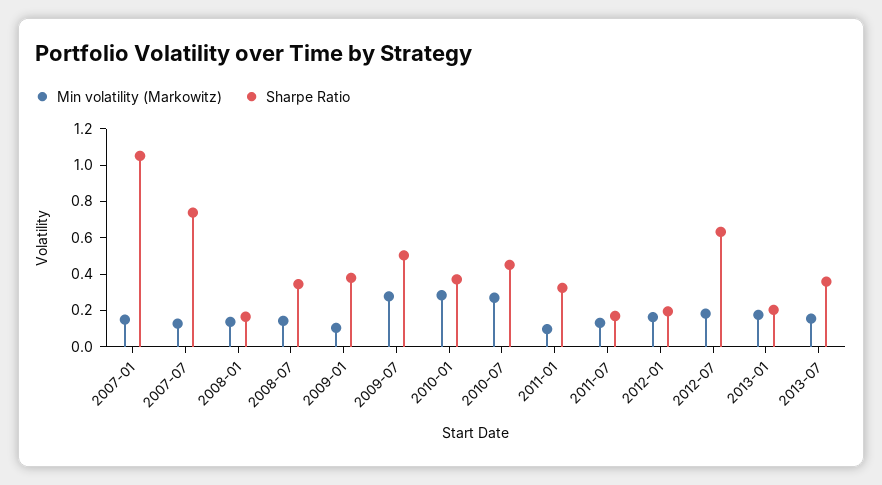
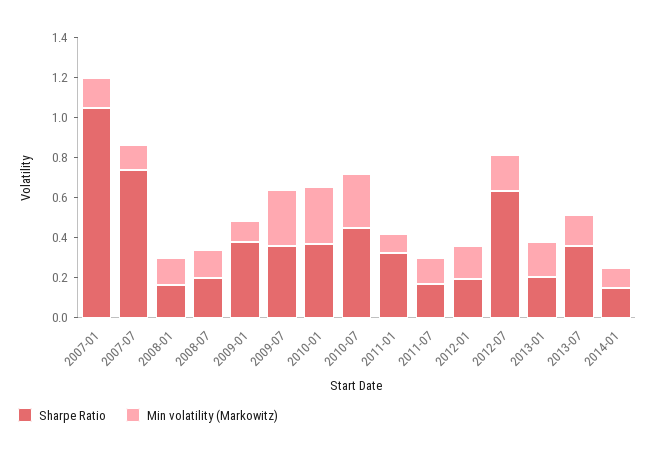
Sharpe Ratio, 2008-07: 0.35 -> 0.2
Sharpe Ratio, 2009-07: 0.5 -> 0.35
Sharpe Ratio, 2014-01: none -> 0.15
Min volatility (Markowitz), 2014-01: none -> 0.1

